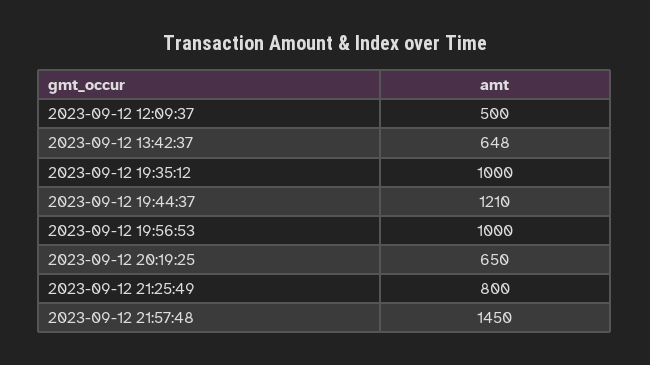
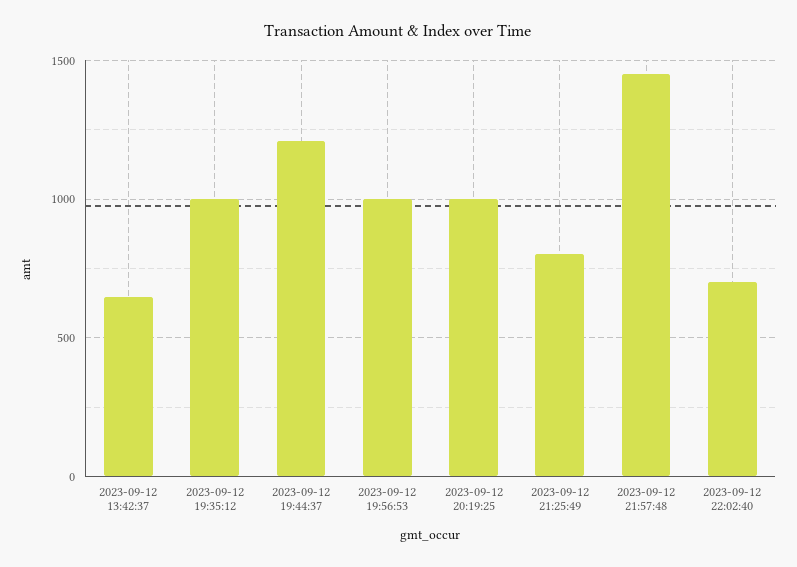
2023-09-12 12:09:37: 500 -> none
2023-09-12 20:19:25: 650 -> 1000
2023-09-12 22:02:40: none -> 700

